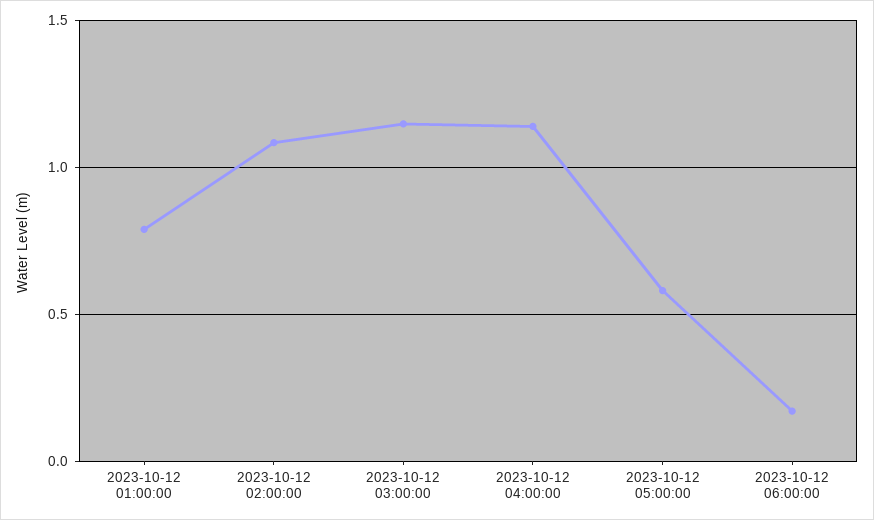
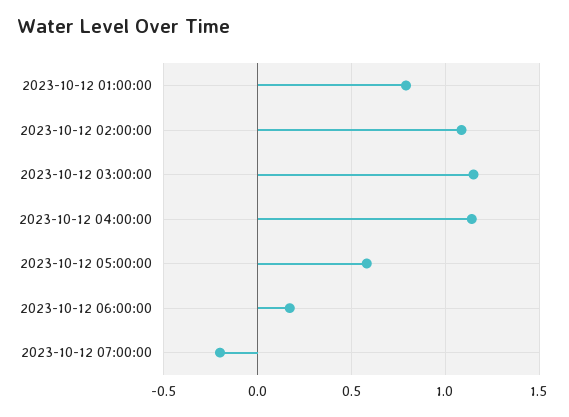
2023-10-12 07:00:00: none -> -0.2

